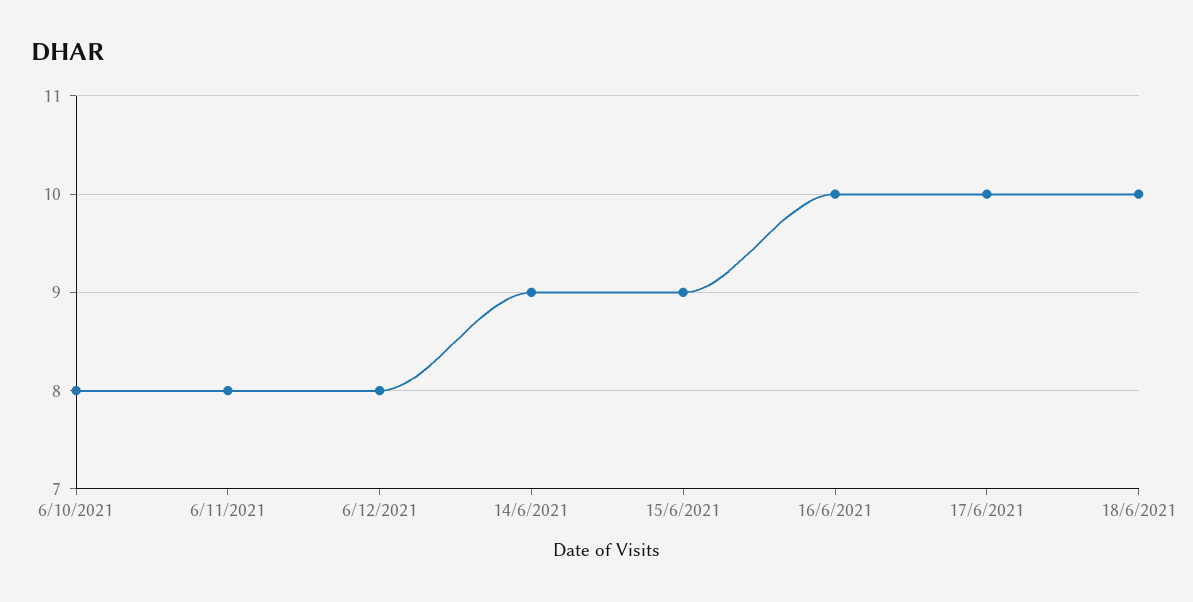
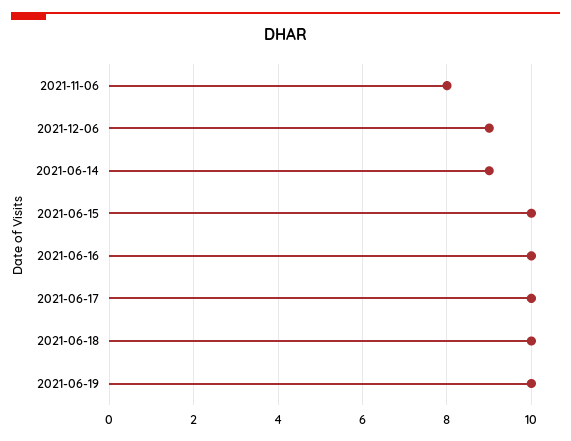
6/10/2021: 8 -> none
6/12/2021: 8 -> 9
15/6/2021: 9 -> 10
2021-06-19: none -> 10

